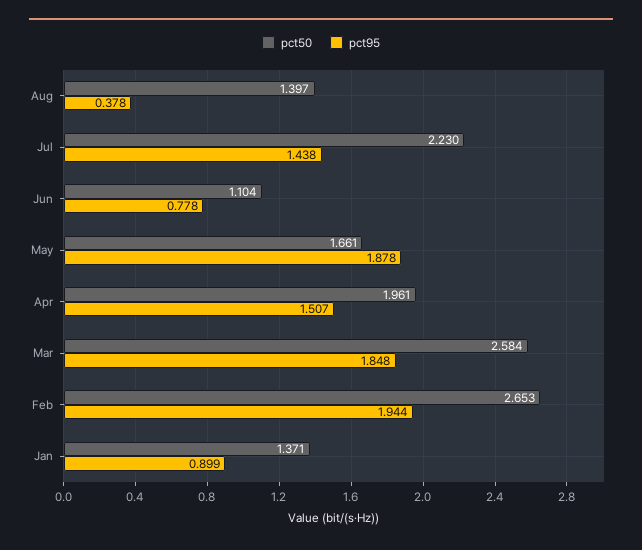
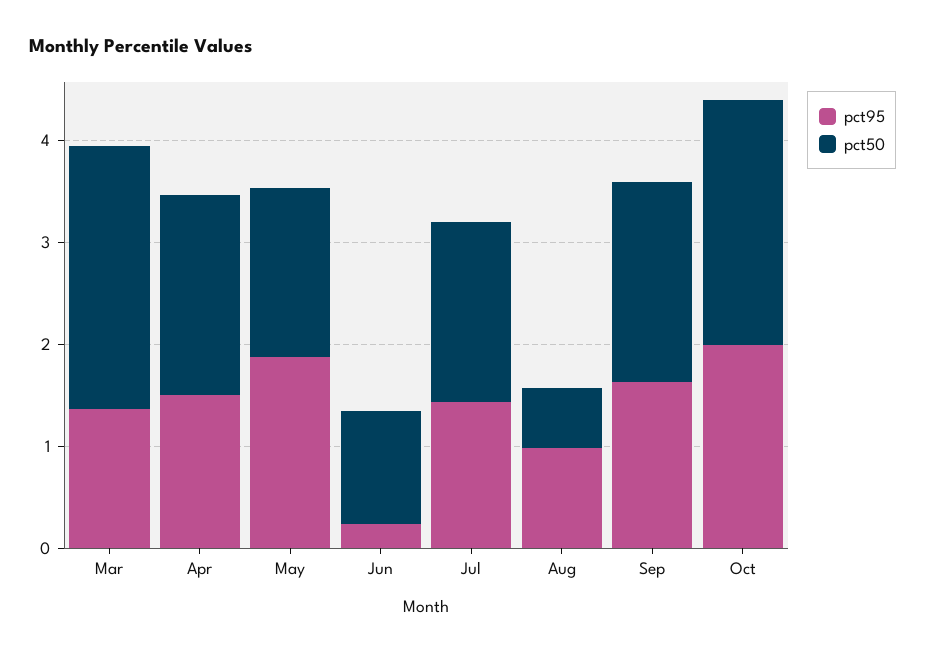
pct50, Aug: 1.397 -> 0.6
pct95, Aug: 0.378 -> 1
pct50, Jul: 2.23 -> 1.8
pct95, Jun: 0.778 -> 0.2
pct95, Mar: 1.848 -> 1.4
pct50, Feb: 2.653 -> none
pct95, Feb: 1.944 -> none
pct50, Jan: 1.371 -> none
pct95, Jan: 0.899 -> none
pct95, Sep: none -> 1.6
pct50, Sep: none -> 2
pct95, Oct: none -> 2
pct50, Oct: none -> 2.4

